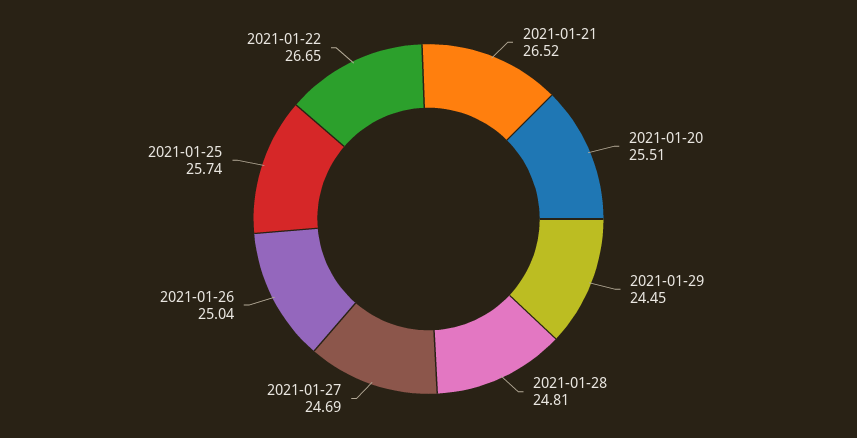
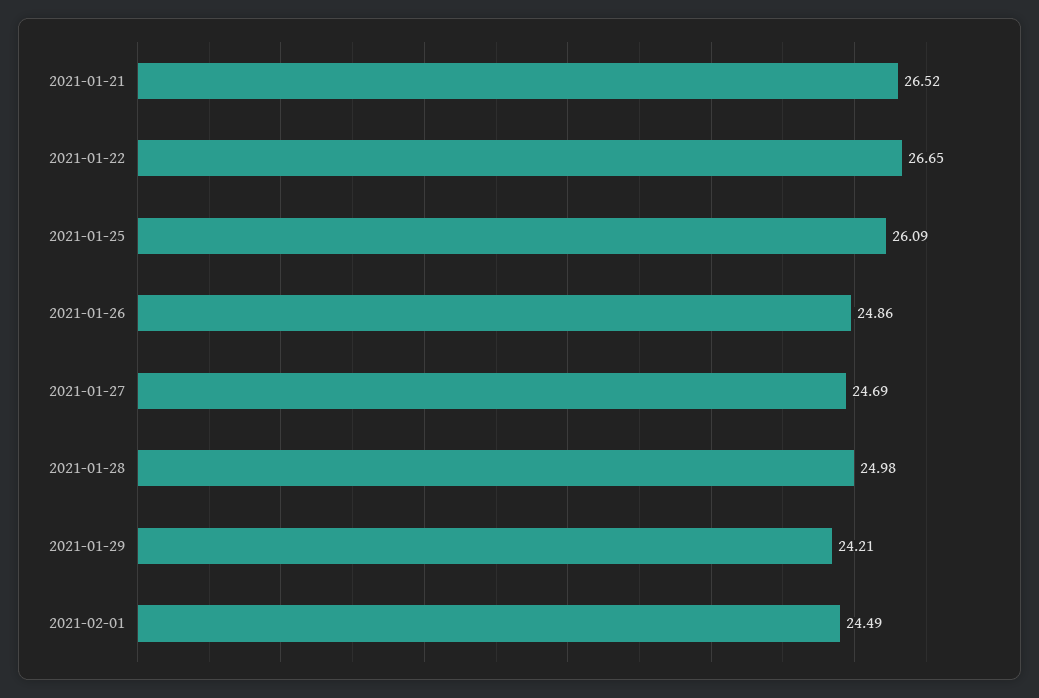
2021-01-20: 25.51 -> none
2021-01-29: 24.45 -> 24.21
2021-01-28: 24.81 -> 24.98
2021-01-26: 25.04 -> 24.86
2021-01-25: 25.74 -> 26.09
2021-02-01: none -> 24.49

